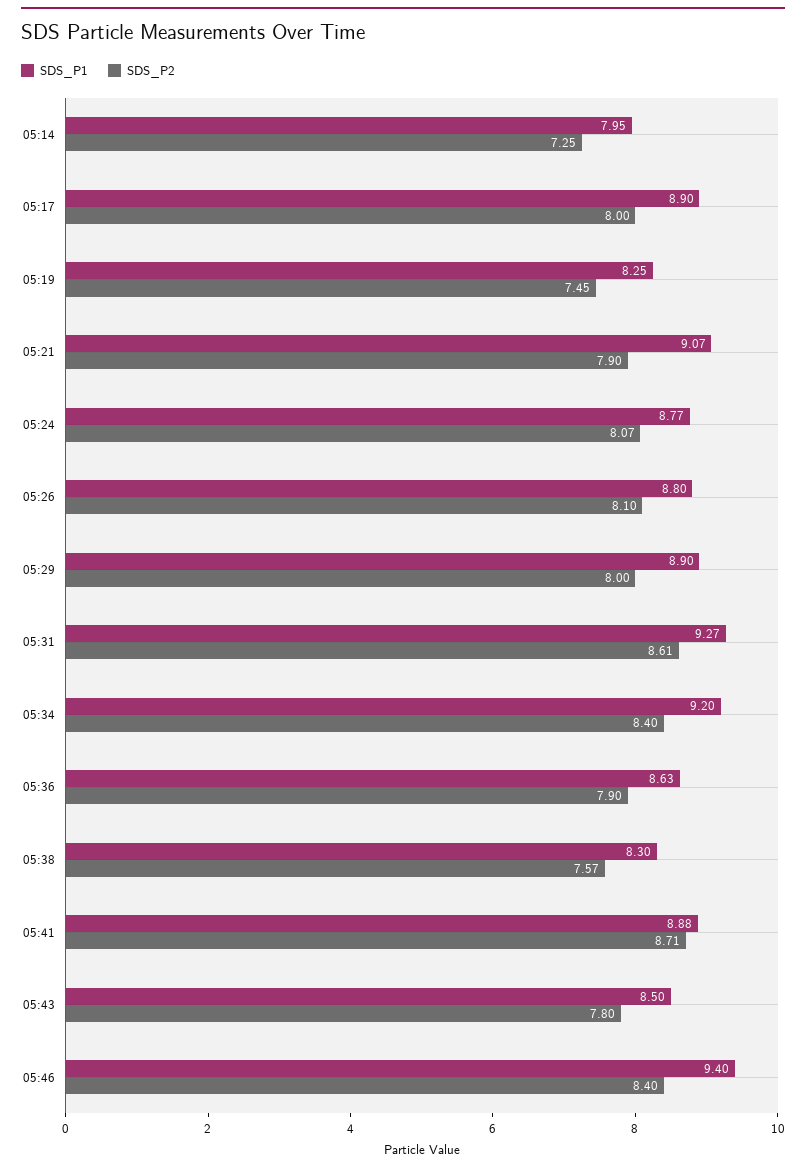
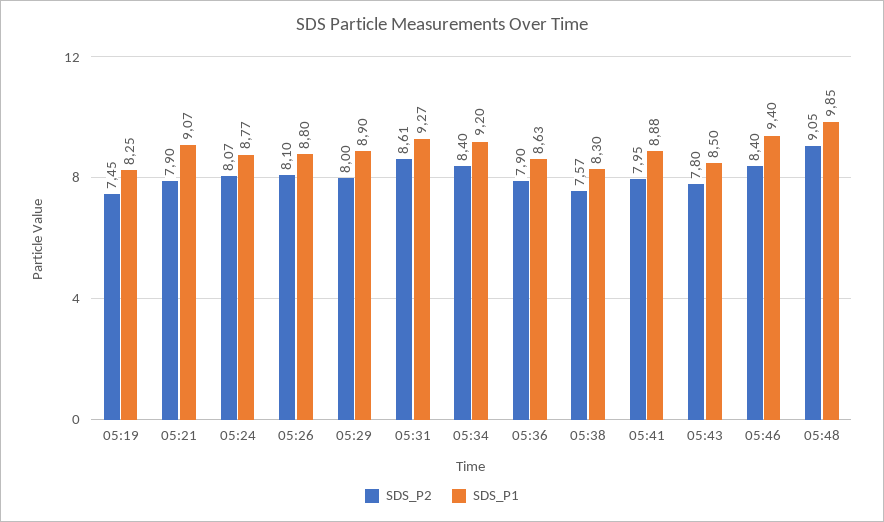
SDS_P1, 05:14: 7.95 -> none
SDS_P2, 05:14: 7.25 -> none
SDS_P1, 05:17: 8.9 -> none
SDS_P2, 05:17: 8 -> none
SDS_P2, 05:41: 8.71 -> 7.95
SDS_P2, 05:48: none -> 9.05
SDS_P1, 05:48: none -> 9.85

